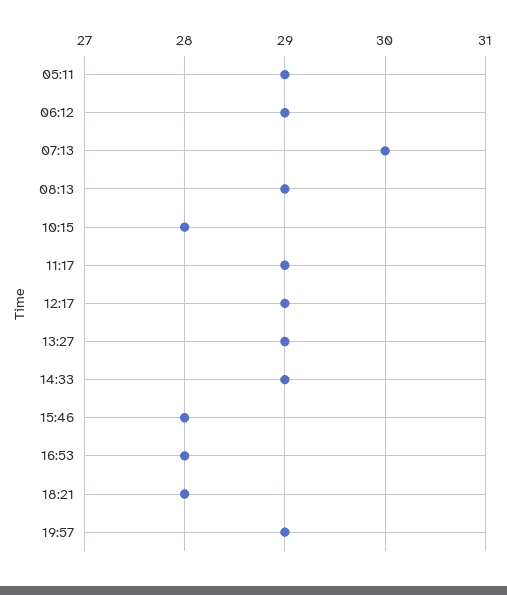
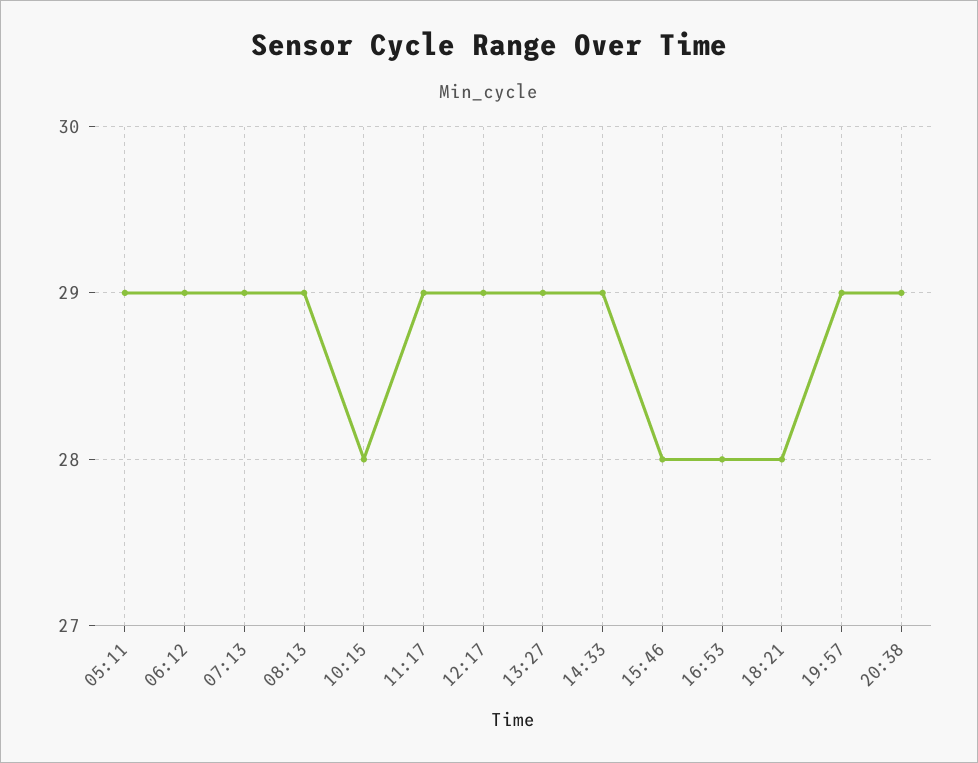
07:13: 30 -> 29
20:38: none -> 29

